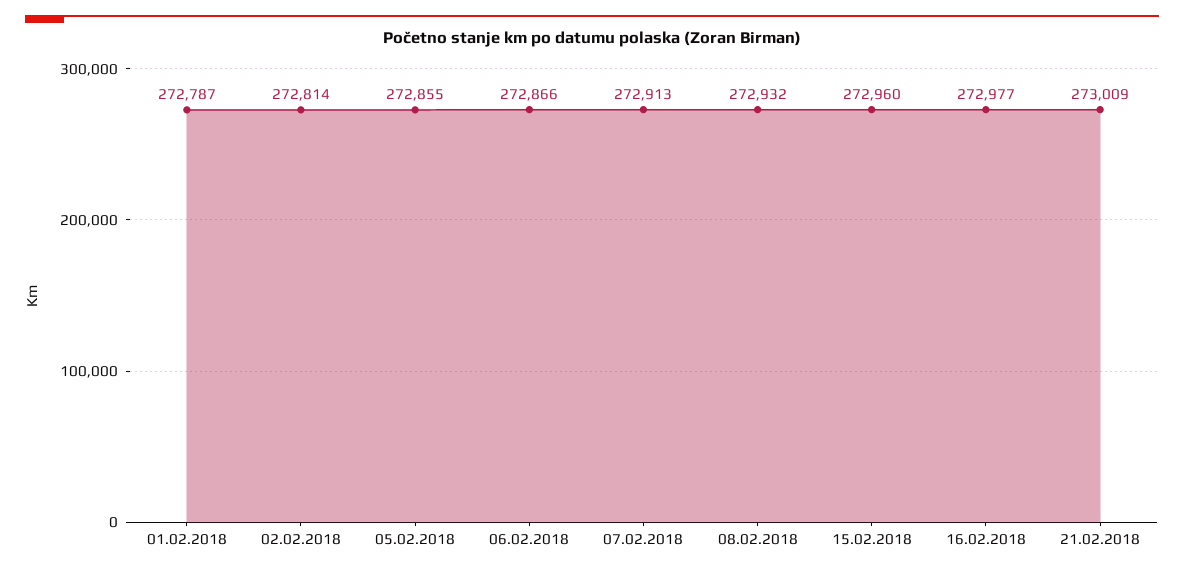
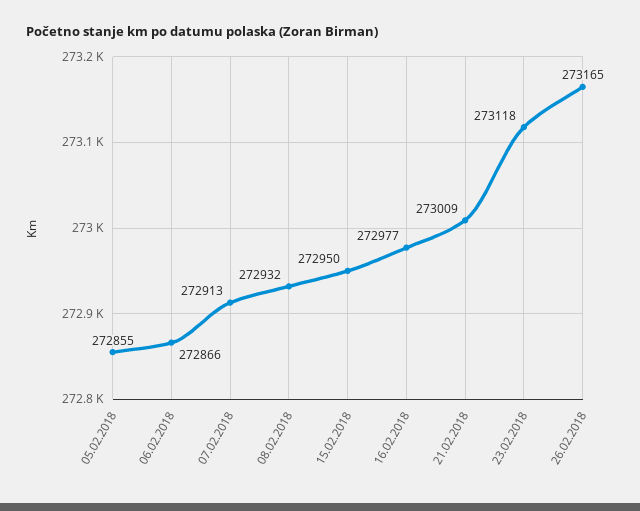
01.02.2018: 272787 -> none
02.02.2018: 272814 -> none
15.02.2018: 272960 -> 272950
23.02.2018: none -> 273118
26.02.2018: none -> 273165

